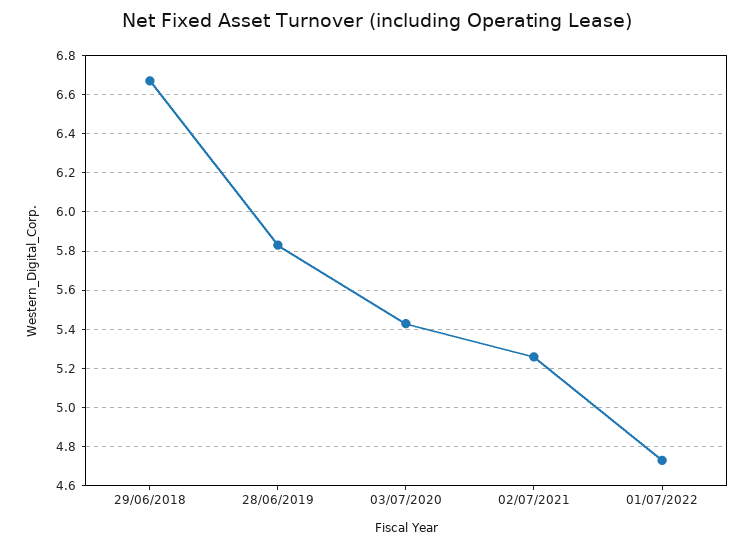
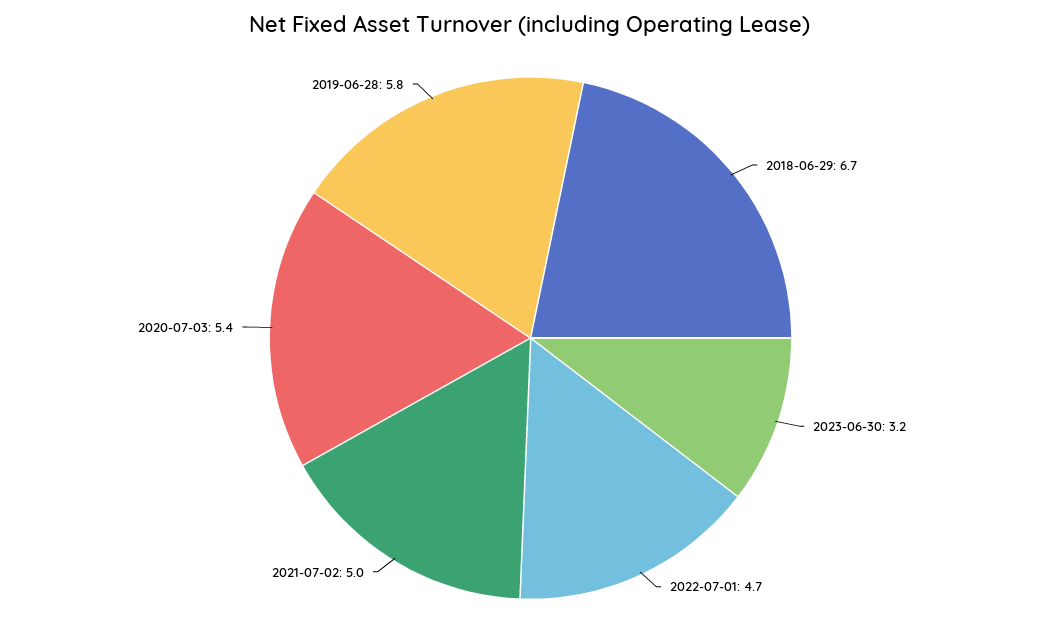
02/07/2021: 5.25 -> 5
2023-06-30: none -> 3.2

